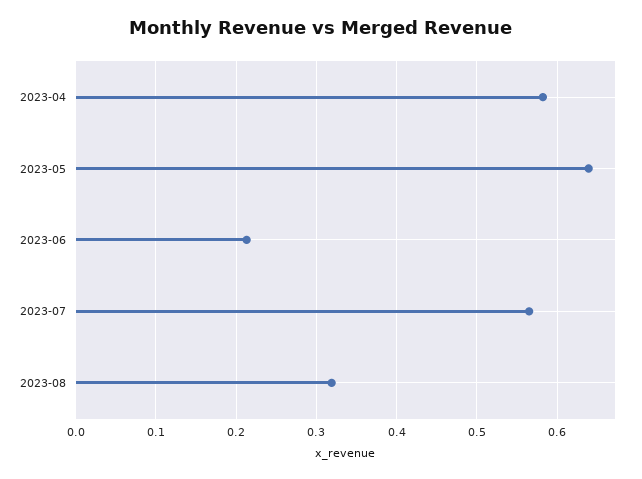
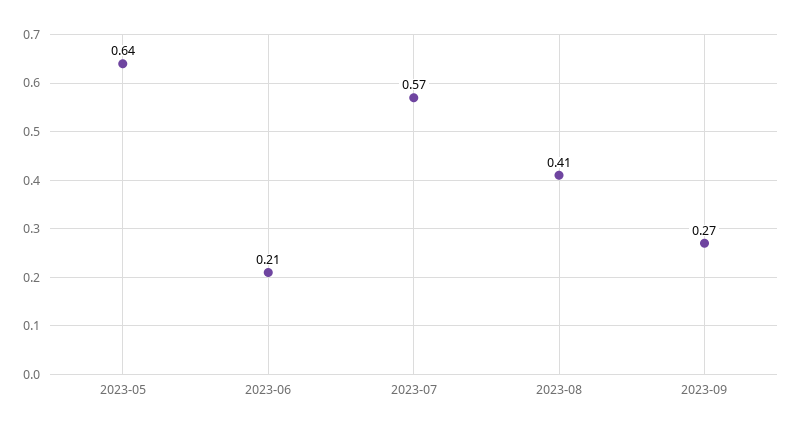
2023-04: 0.58 -> none
2023-08: 0.32 -> 0.41
2023-09: none -> 0.27

